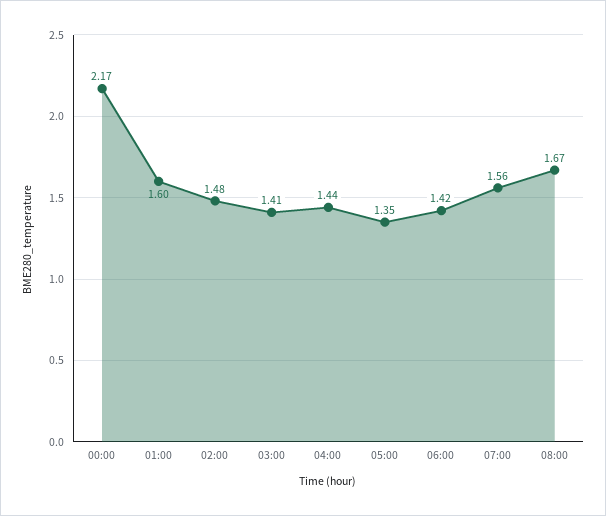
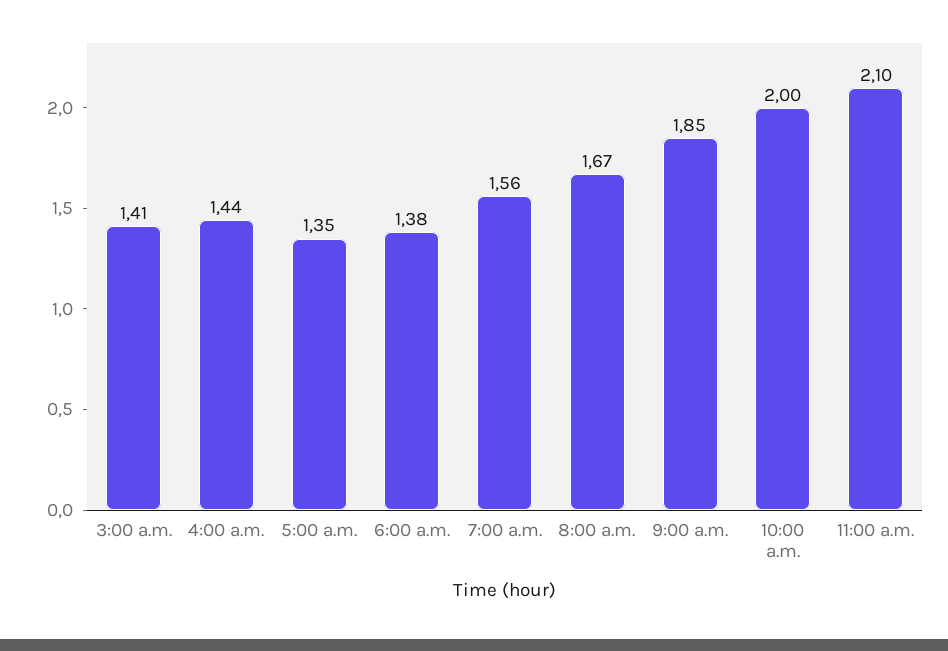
00:00: 2.17 -> none
01:00: 1.6 -> none
02:00: 1.48 -> none
06:00: 1.42 -> 1.38
9:00 a.m.: none -> 1.85
10:00 a.m.: none -> 2
11:00 a.m.: none -> 2.1

